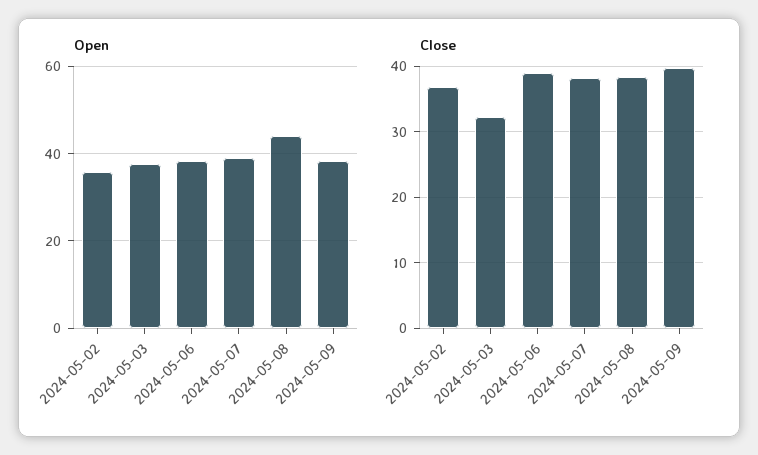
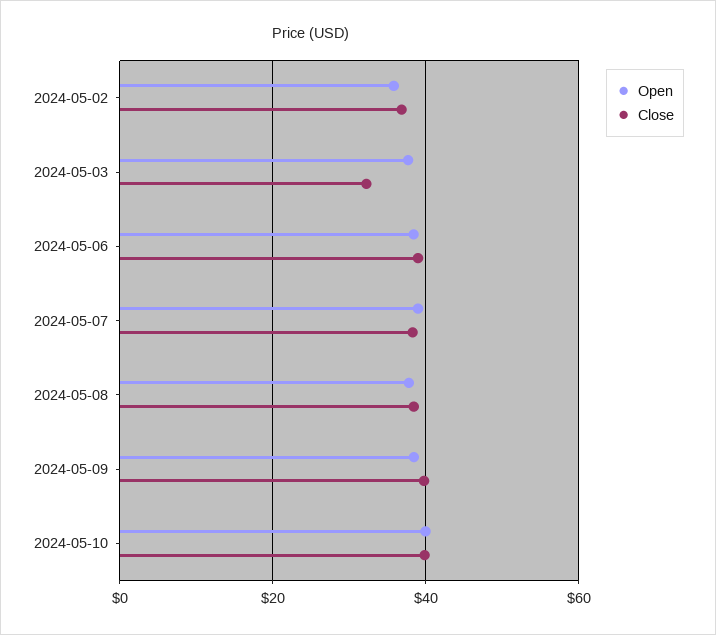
Open, 2024-05-08: 44 -> 38
Open, 2024-05-10: none -> 40
Close, 2024-05-10: none -> 40

